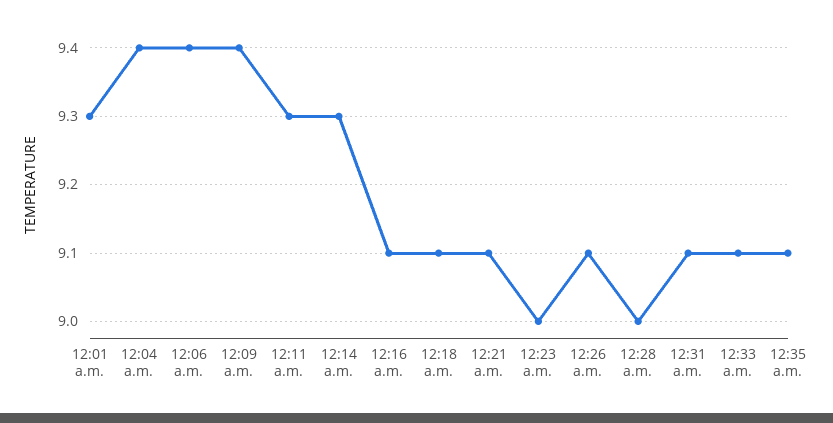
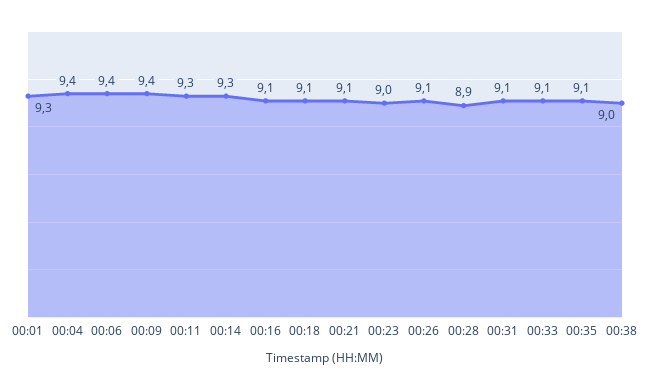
12:28 a.m.: 9 -> 8.9
00:38: none -> 9

